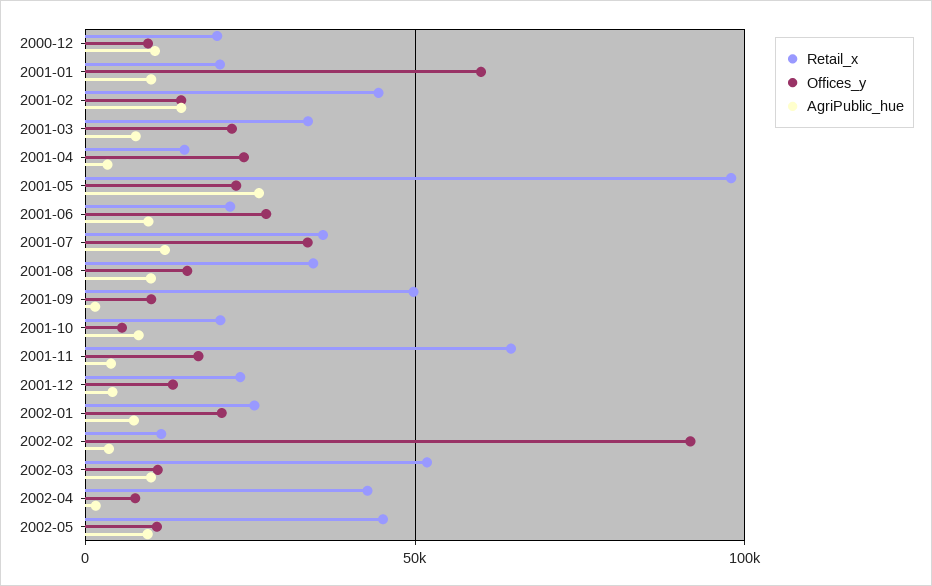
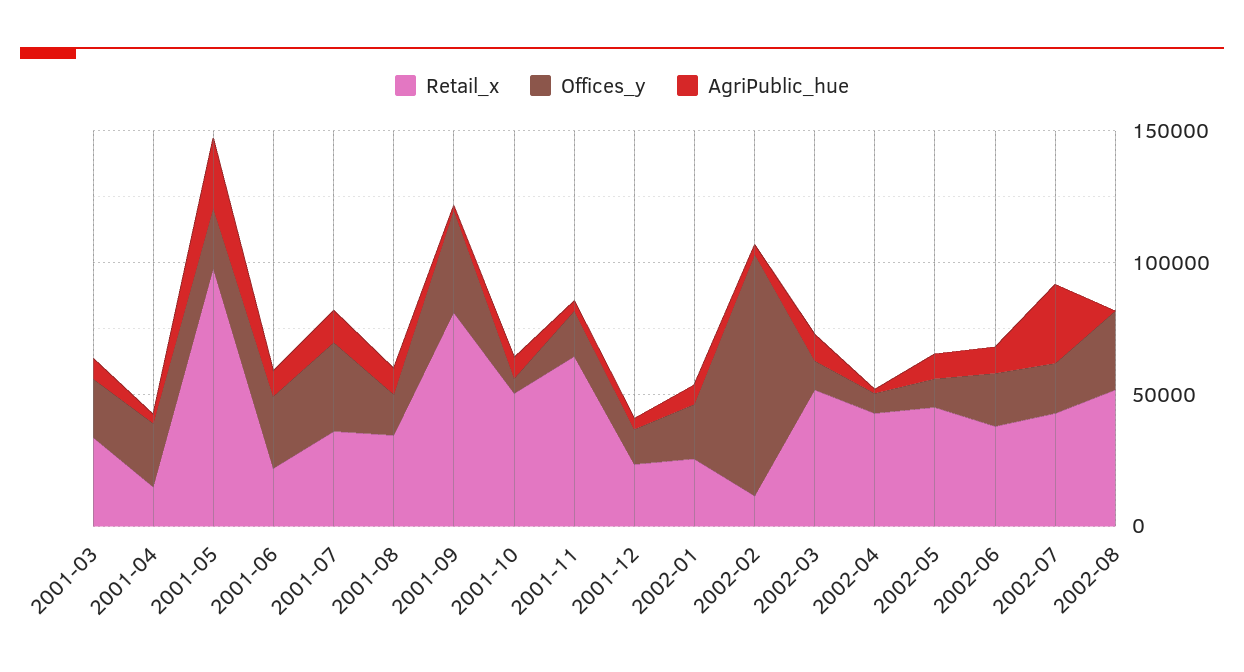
Retail_x, 2000-12: 20000 -> none
Offices_y, 2000-12: 10000 -> none
AgriPublic_hue, 2000-12: 10000 -> none
Retail_x, 2001-01: 20000 -> none
Offices_y, 2001-01: 60000 -> none
AgriPublic_hue, 2001-01: 10000 -> none
Retail_x, 2001-02: 45000 -> none
Offices_y, 2001-02: 15000 -> none
AgriPublic_hue, 2001-02: 15000 -> none
Retail_x, 2001-09: 50000 -> 80000
Offices_y, 2001-09: 10000 -> 40000
Retail_x, 2001-10: 20000 -> 50000
Retail_x, 2002-06: none -> 40000
Offices_y, 2002-06: none -> 20000
AgriPublic_hue, 2002-06: none -> 10000
Retail_x, 2002-07: none -> 40000
Offices_y, 2002-07: none -> 20000
AgriPublic_hue, 2002-07: none -> 30000
Retail_x, 2002-08: none -> 50000
Offices_y, 2002-08: none -> 30000
AgriPublic_hue, 2002-08: none -> 0

